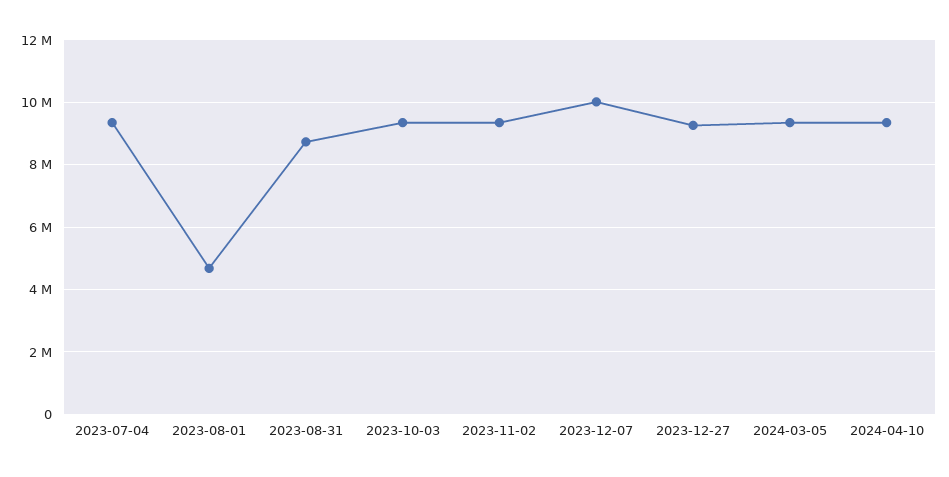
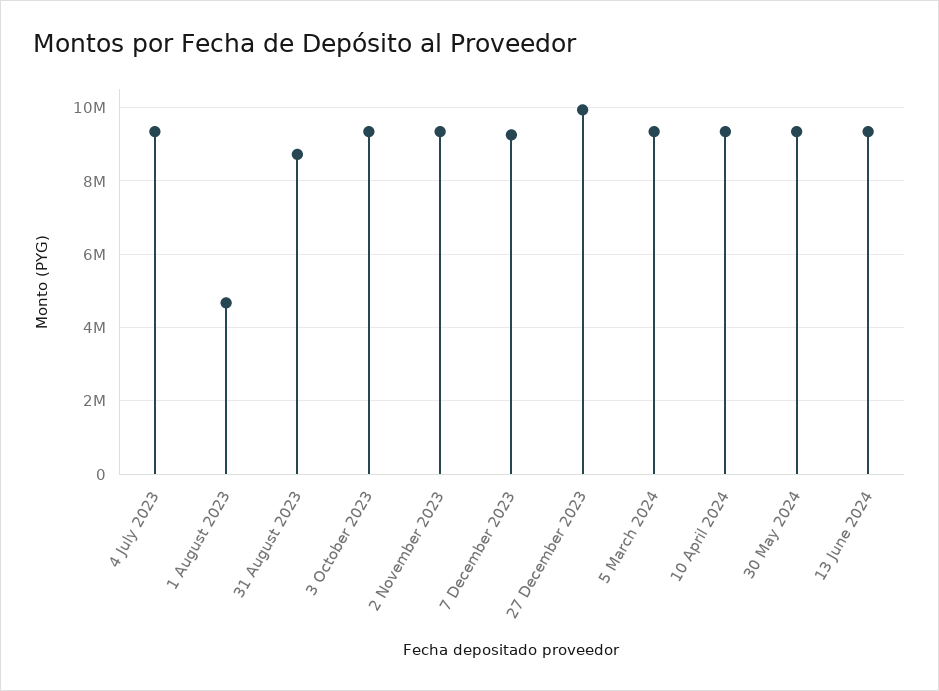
2023-12-07: 10000000 -> 9200000
2023-12-27: 9200000 -> 10000000
30 May 2024: none -> 9400000
13 June 2024: none -> 9400000

